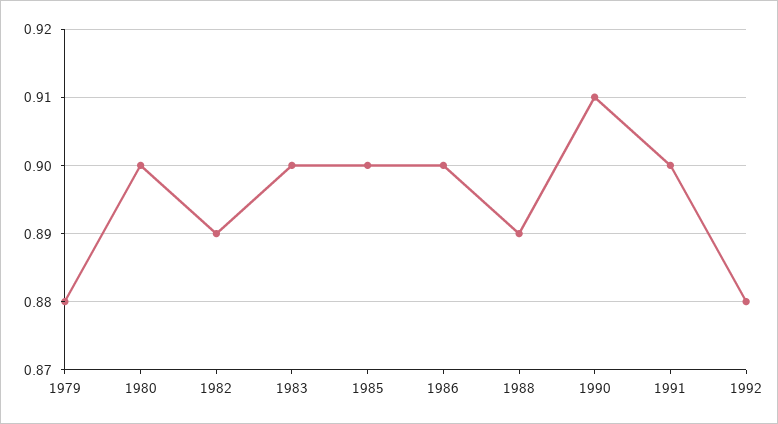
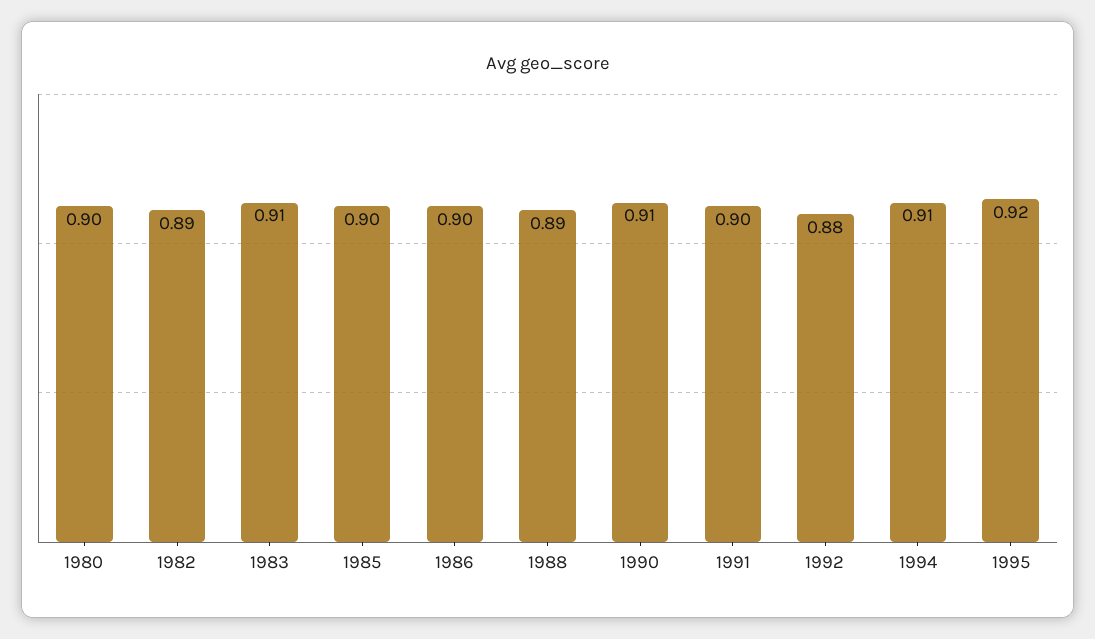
1979: 0.88 -> none
1983: 0.9 -> 0.91
1994: none -> 0.91
1995: none -> 0.92

